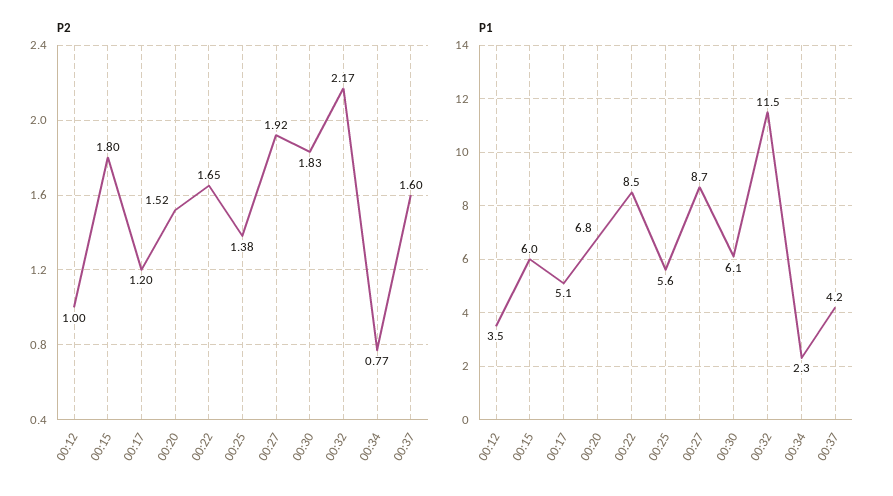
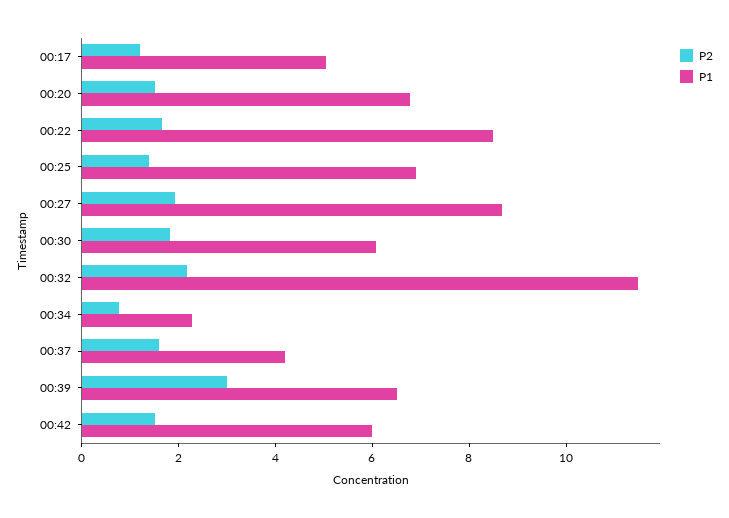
P2, 00:12: 1 -> none
P2, 00:15: 1.8 -> none
P1, 00:12: 3.5 -> none
P1, 00:15: 6 -> none
P1, 00:25: 5.6 -> 7
P2, 00:39: none -> 3
P1, 00:39: none -> 6.5
P2, 00:42: none -> 1.5
P1, 00:42: none -> 6

